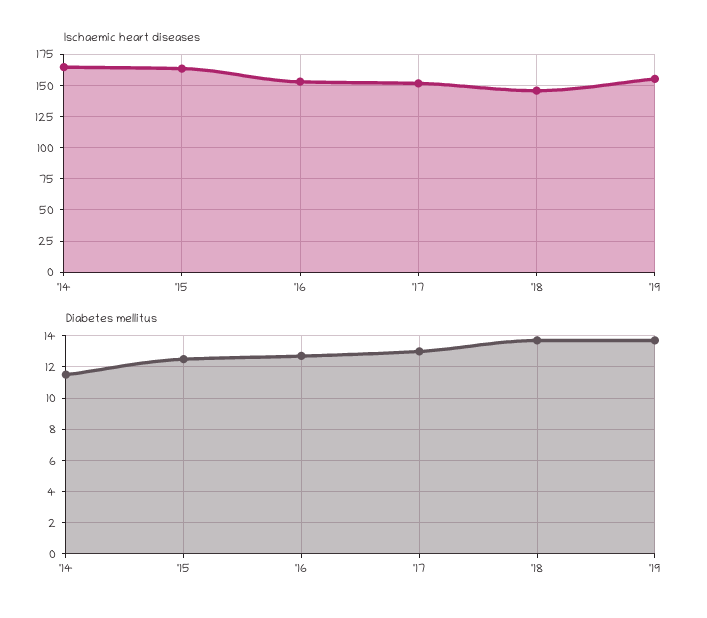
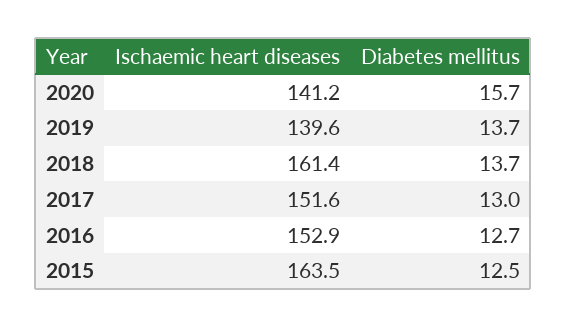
Ischaemic heart diseases, '14: 165 -> none
Ischaemic heart diseases, '18: 145 -> 161.4
Ischaemic heart diseases, '19: 155 -> 139.6
Diabetes mellitus, '14: 11.5 -> none
Ischaemic heart diseases, 2020: none -> 141.2
Diabetes mellitus, 2020: none -> 15.7

